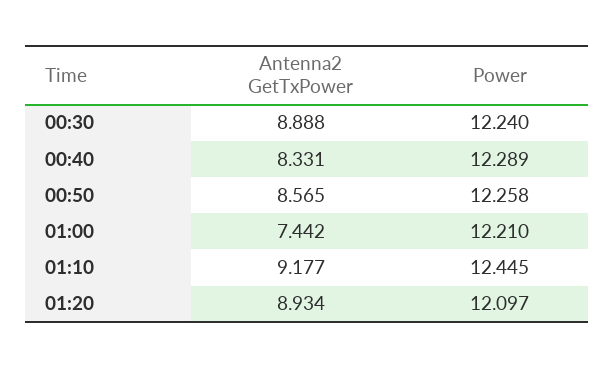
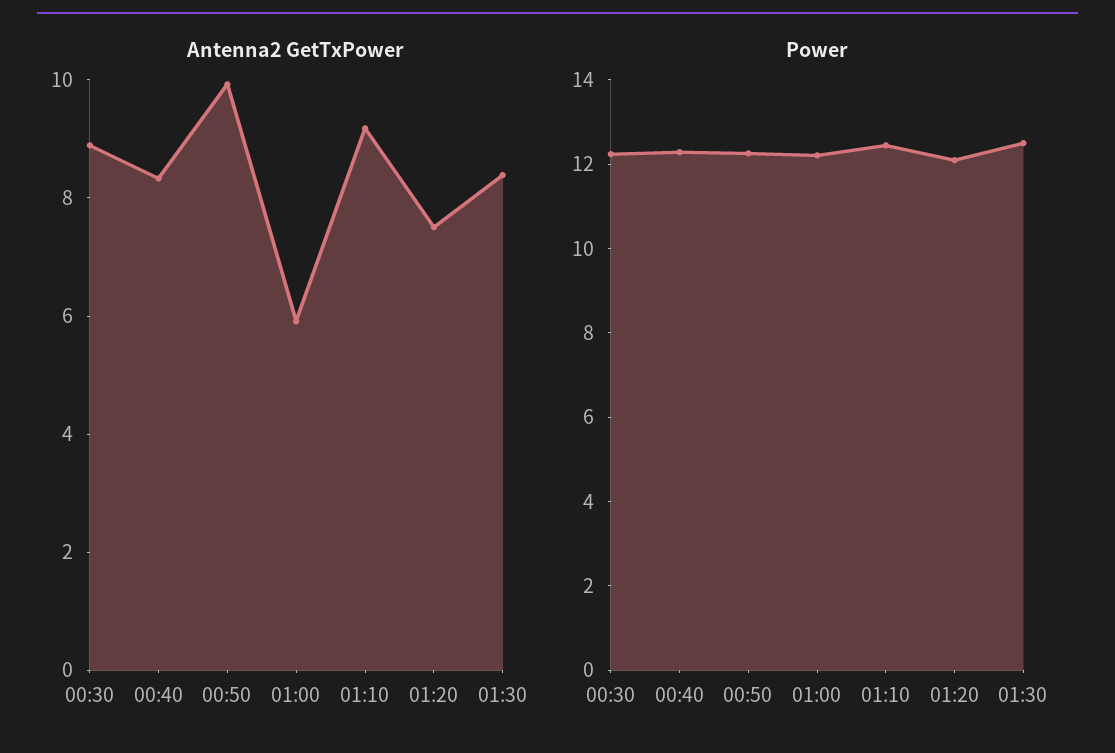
Antenna2 GetTxPower, 00:50: 8.565 -> 10
Antenna2 GetTxPower, 01:00: 7.442 -> 6
Antenna2 GetTxPower, 01:20: 8.934 -> 7.5
Antenna2 GetTxPower, 01:30: none -> 8.5
Power, 01:30: none -> 12.5

